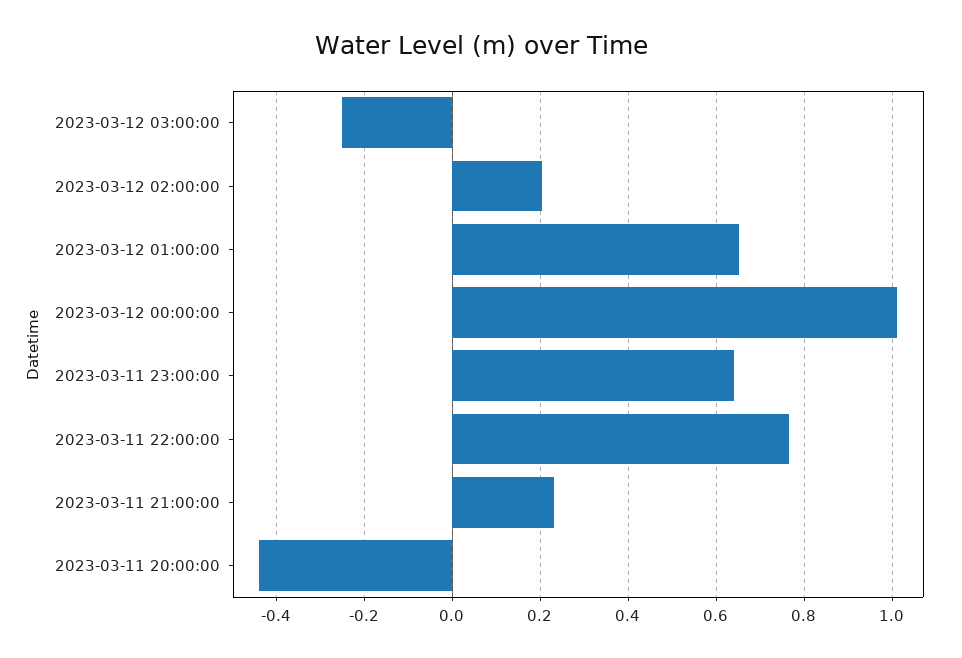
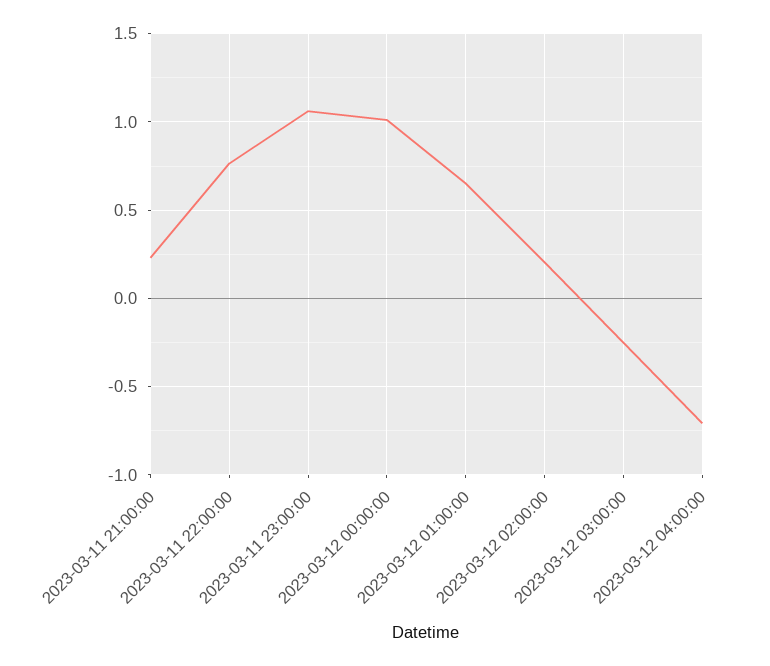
2023-03-11 23:00:00: 0.64 -> 1.05
2023-03-11 20:00:00: -0.44 -> none
2023-03-12 04:00:00: none -> -0.7

